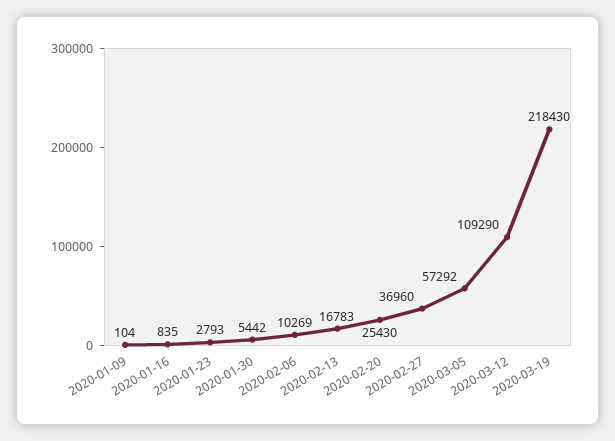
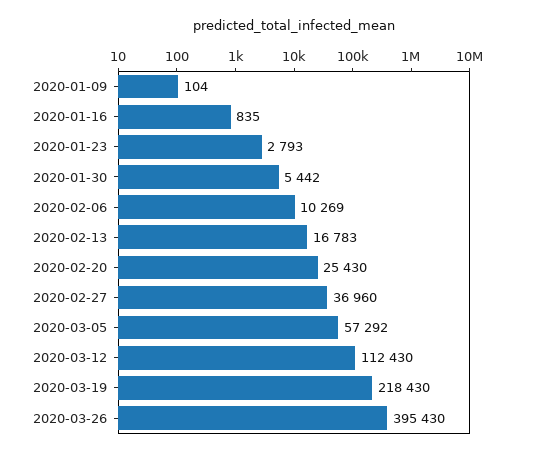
2020-03-12: 109290 -> 112430
2020-03-26: none -> 395430

